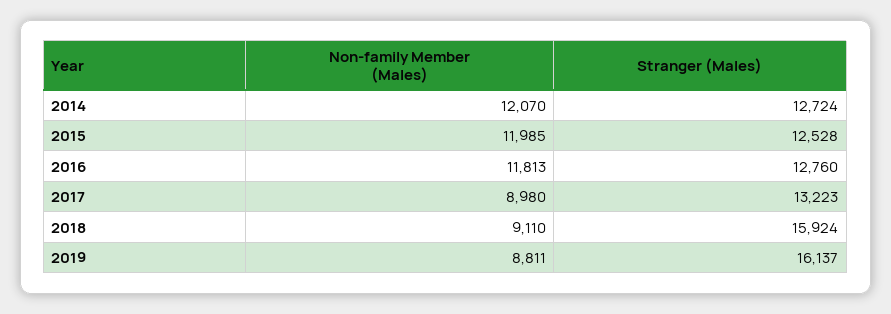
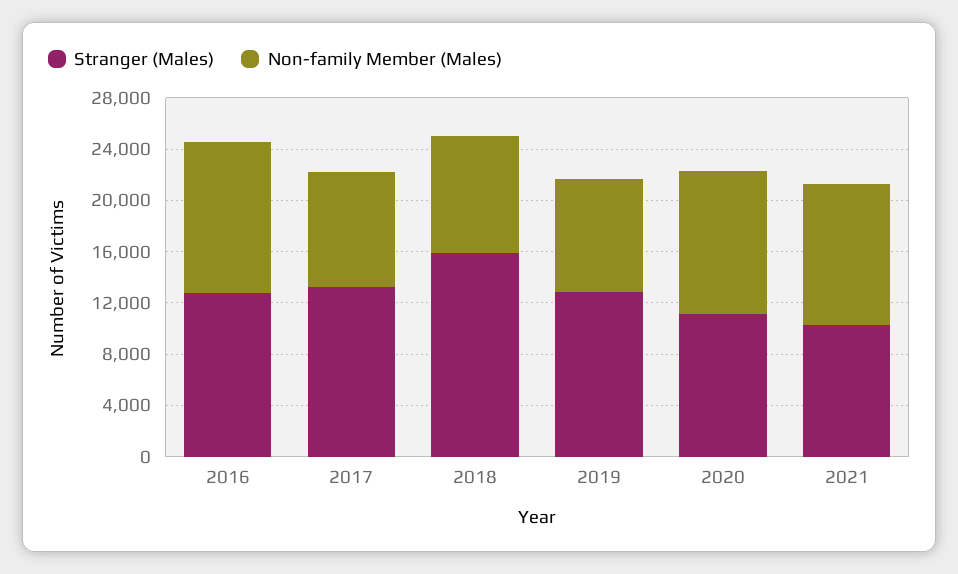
Non-family Member (Males), 2014: 12070 -> none
Stranger (Males), 2014: 12724 -> none
Non-family Member (Males), 2015: 11985 -> none
Stranger (Males), 2015: 12528 -> none
Stranger (Males), 2019: 16137 -> 13000
Stranger (Males), 2020: none -> 11000
Non-family Member (Males), 2020: none -> 11000
Stranger (Males), 2021: none -> 10000
Non-family Member (Males), 2021: none -> 11000

